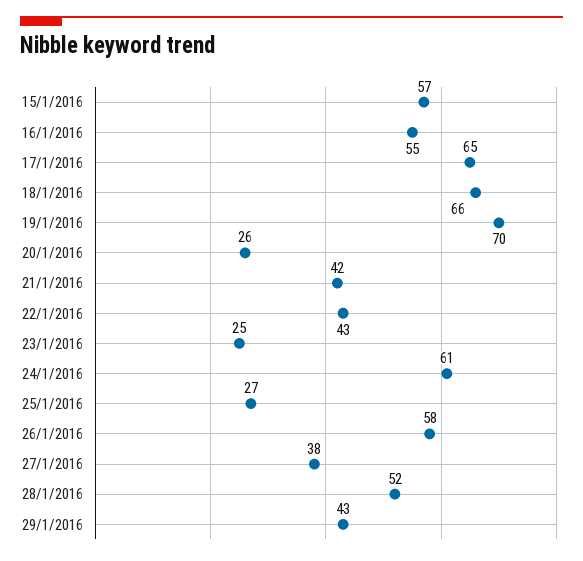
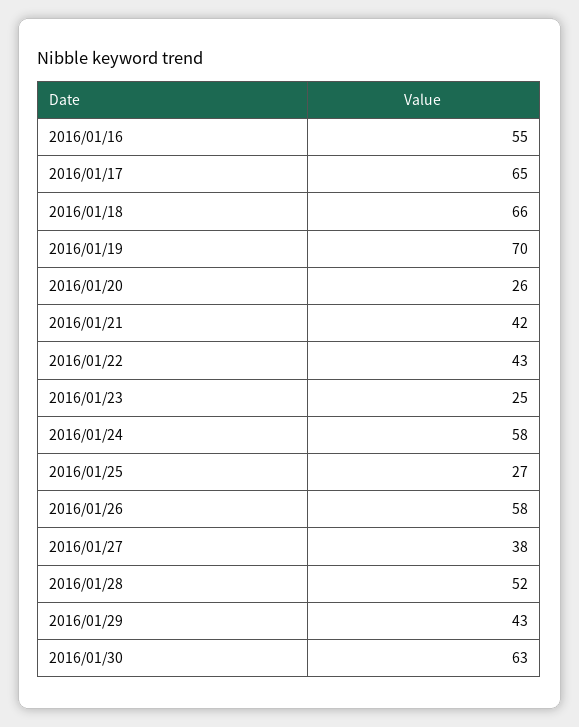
15/1/2016: 57 -> none
24/1/2016: 61 -> 58
2016/01/30: none -> 63

